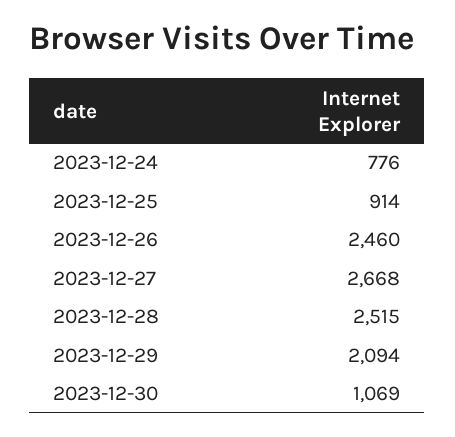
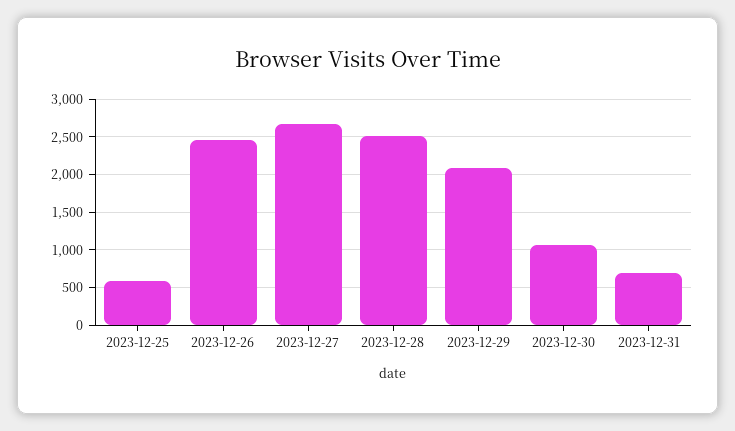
2023-12-24: 776 -> none
2023-12-25: 914 -> 600
2023-12-31: none -> 700

